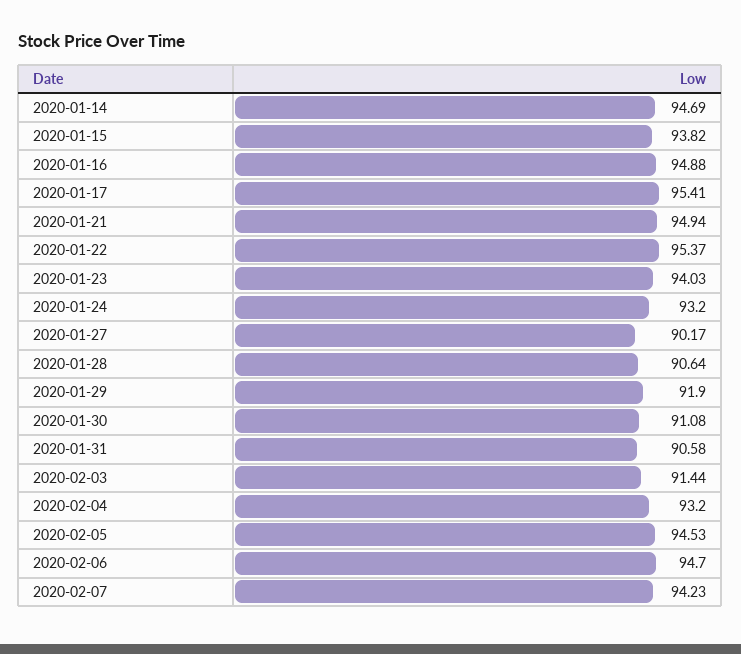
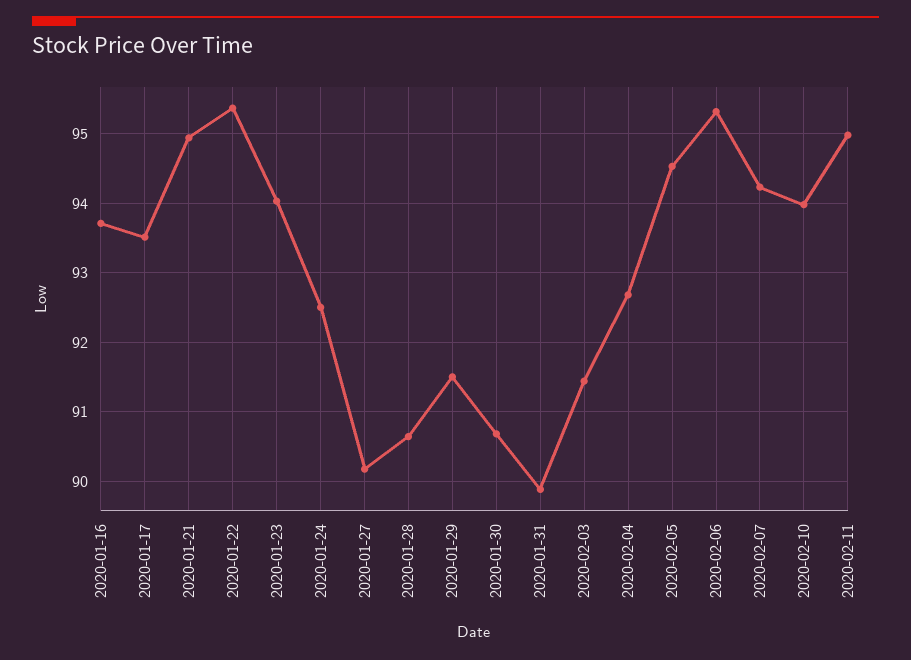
2020-01-14: 94.69 -> none
2020-01-15: 93.82 -> none
2020-01-16: 94.88 -> 93.7
2020-01-17: 95.41 -> 93.5
2020-01-24: 93.2 -> 92.5
2020-01-29: 91.9 -> 91.5
2020-01-30: 91.08 -> 90.7
2020-01-31: 90.58 -> 89.9
2020-02-04: 93.2 -> 92.7
2020-02-06: 94.7 -> 95.3
2020-02-10: none -> 94
2020-02-11: none -> 95

